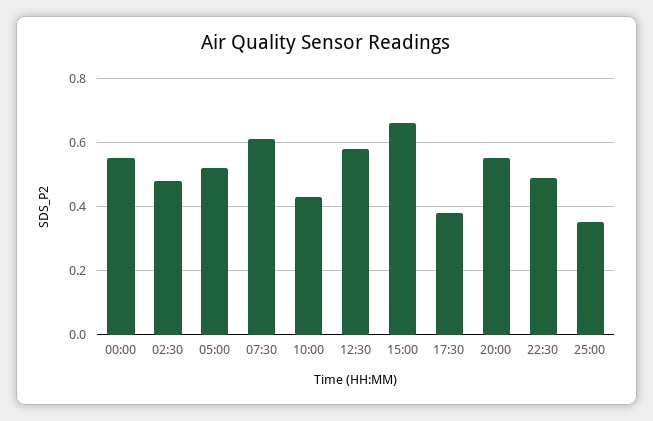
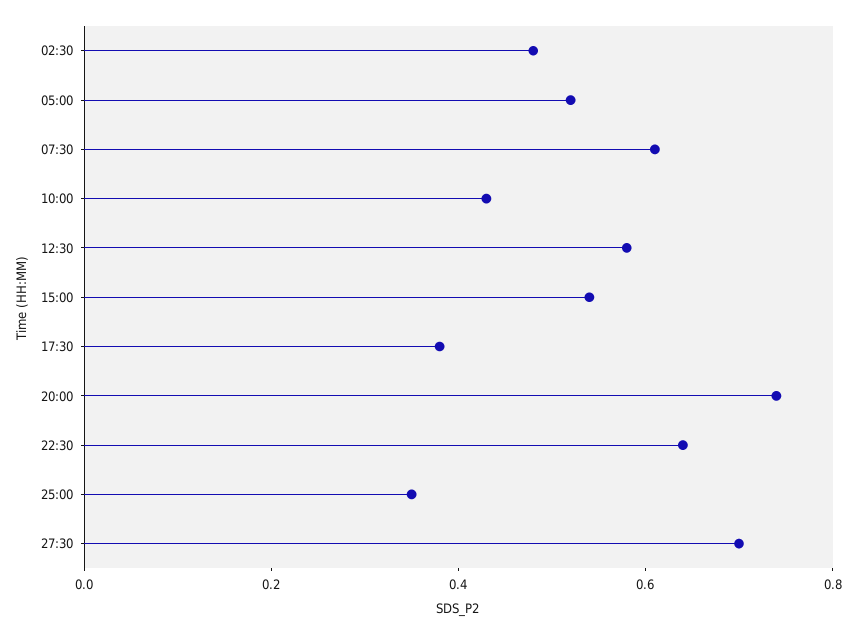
00:00: 0.55 -> none
15:00: 0.65 -> 0.55
20:00: 0.55 -> 0.75
22:30: 0.5 -> 0.65
27:30: none -> 0.7

